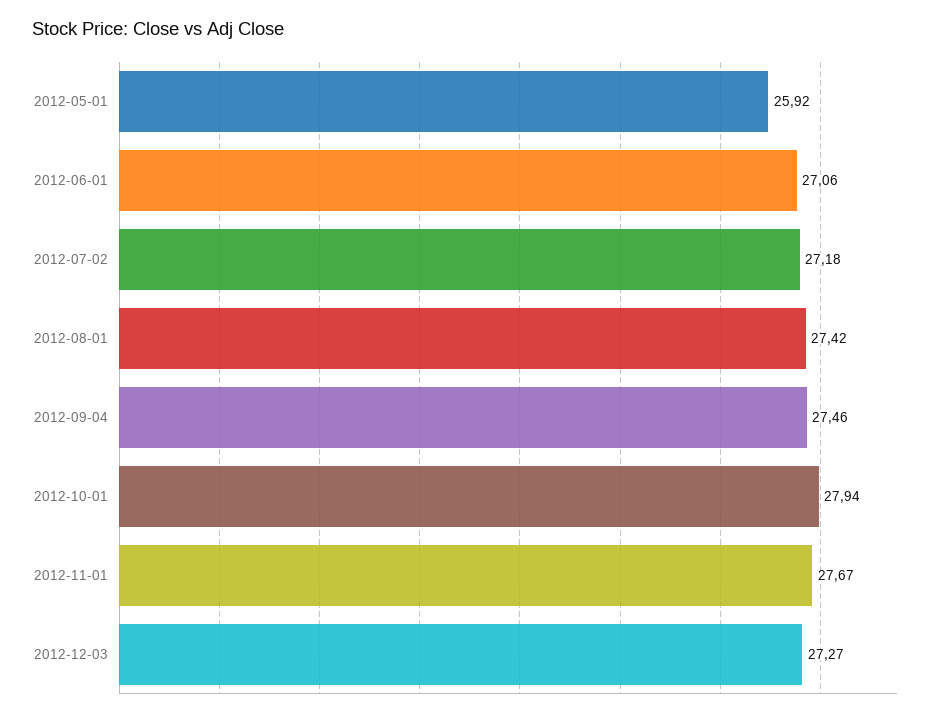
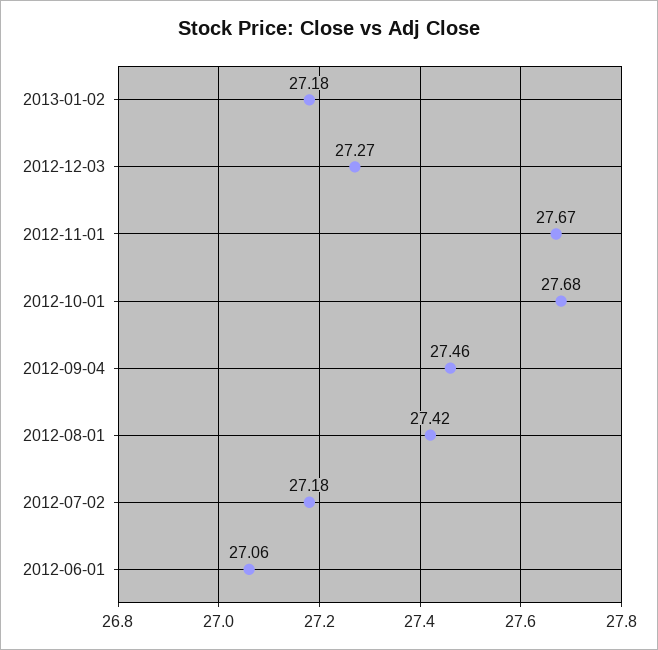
2012-05-01: 25.92 -> none
2012-10-01: 27.94 -> 27.68
2013-01-02: none -> 27.18

